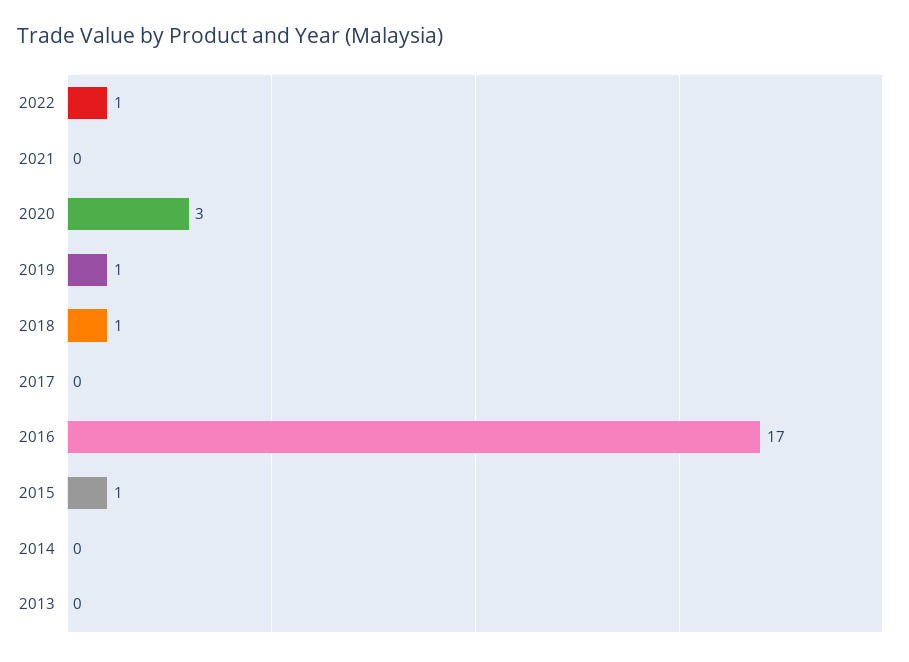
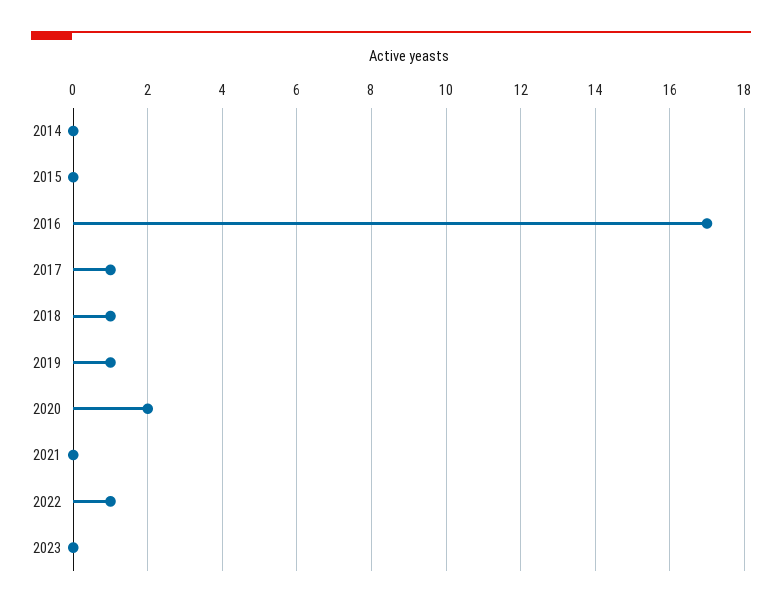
2020: 3 -> 2
2017: 0 -> 1
2015: 1 -> 0
2013: 0 -> none
2023: none -> 0

